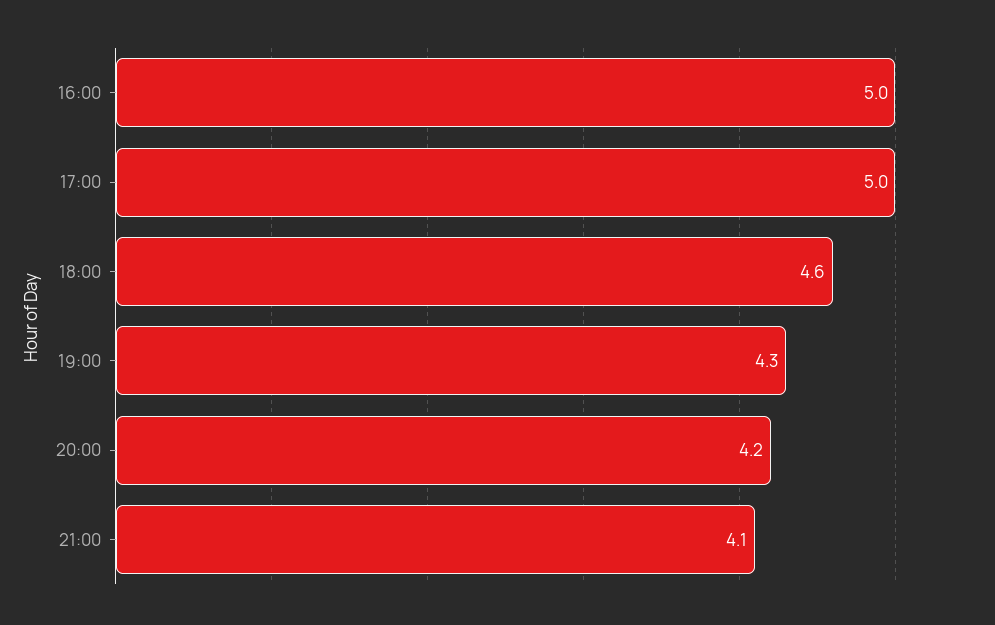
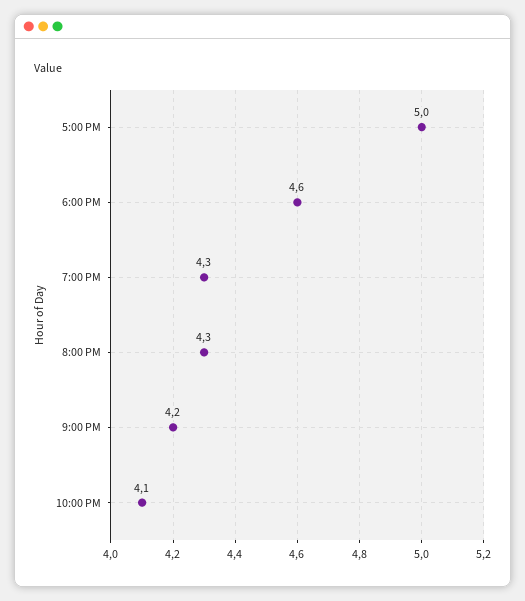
16:00: 5 -> none
20:00: 4.2 -> 4.3
21:00: 4.1 -> 4.2
10:00 PM: none -> 4.1

